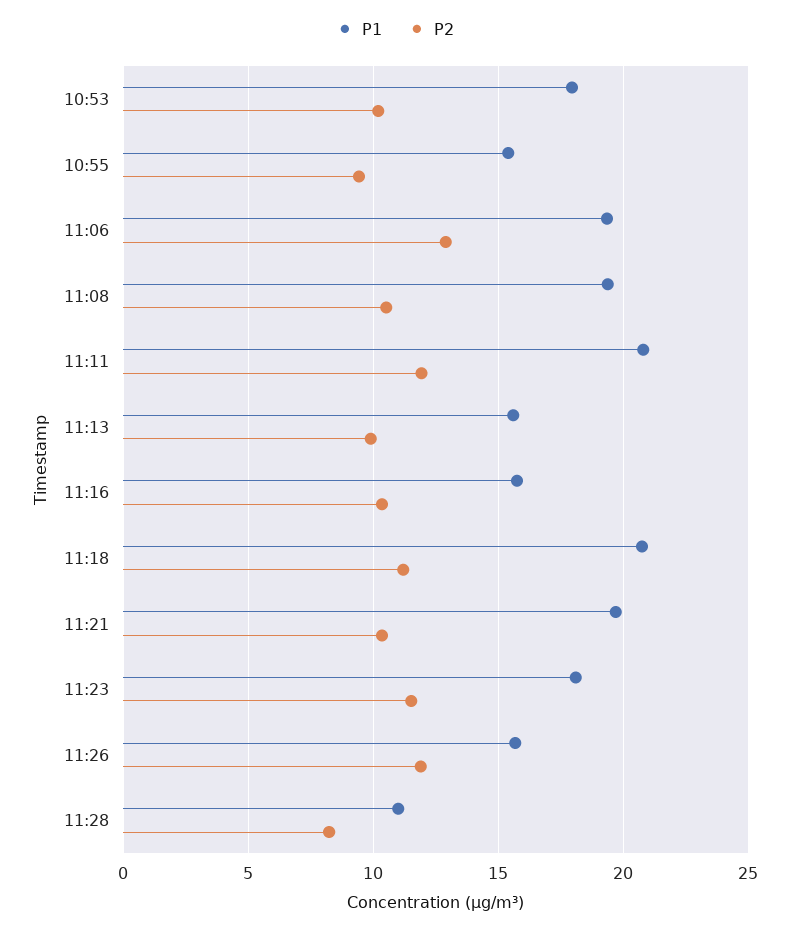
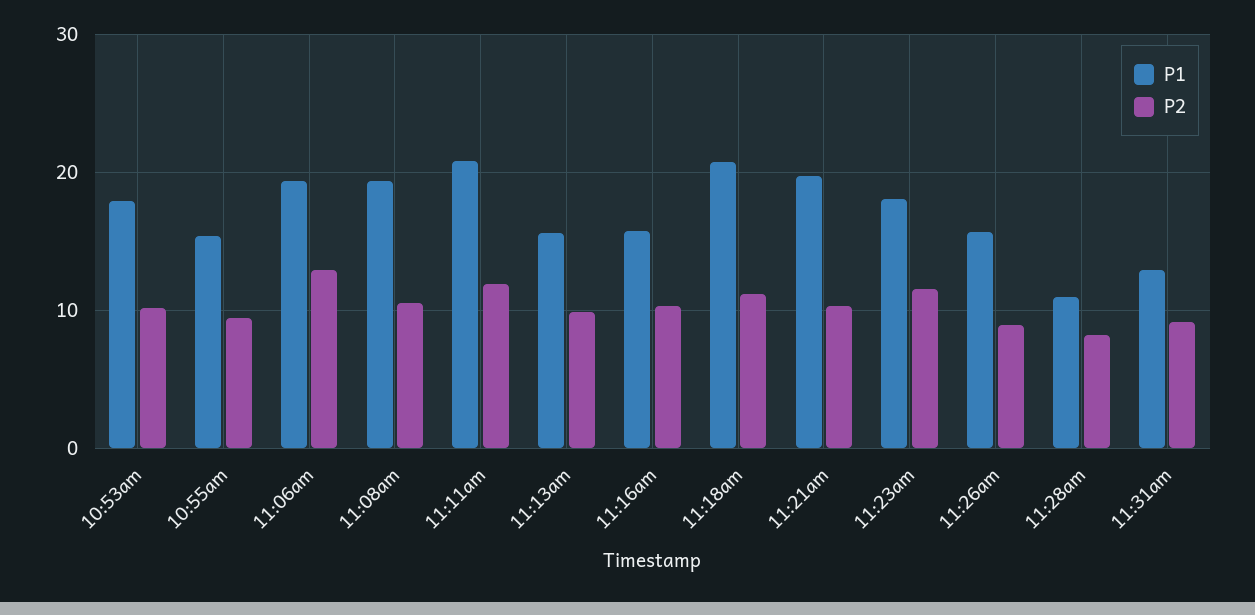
P2, 11:26: 12 -> 9
P1, 11:31am: none -> 13
P2, 11:31am: none -> 9

